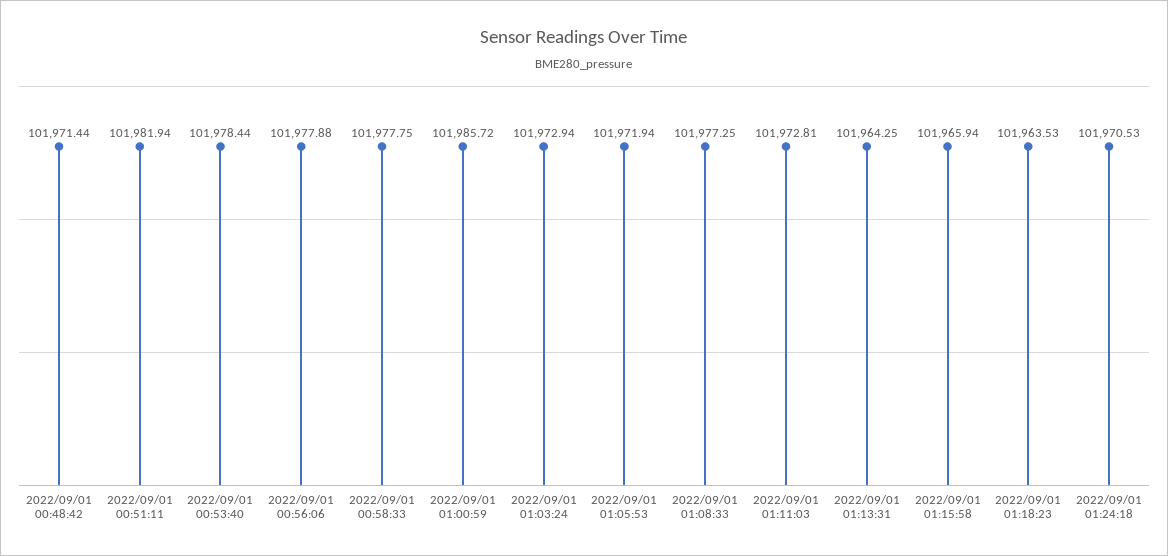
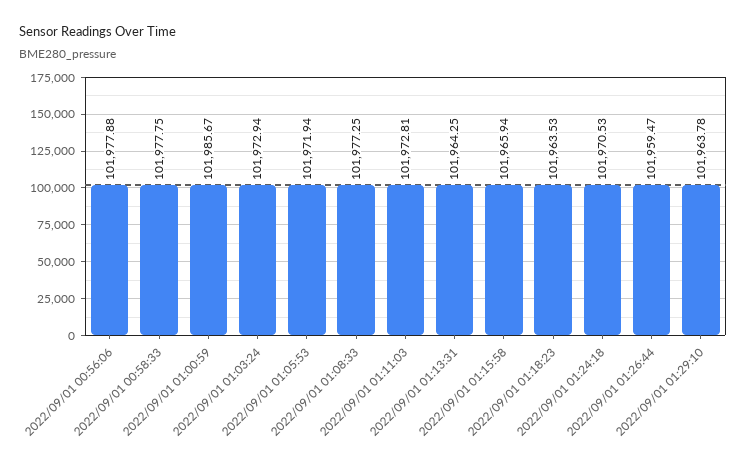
2022/09/01 00:48:42: 101971.44 -> none
2022/09/01 00:51:11: 101981.94 -> none
2022/09/01 00:53:40: 101978.44 -> none
2022/09/01 01:00:59: 101985.72 -> 101985.67
2022/09/01 01:26:44: none -> 101959.47
2022/09/01 01:29:10: none -> 101963.78

